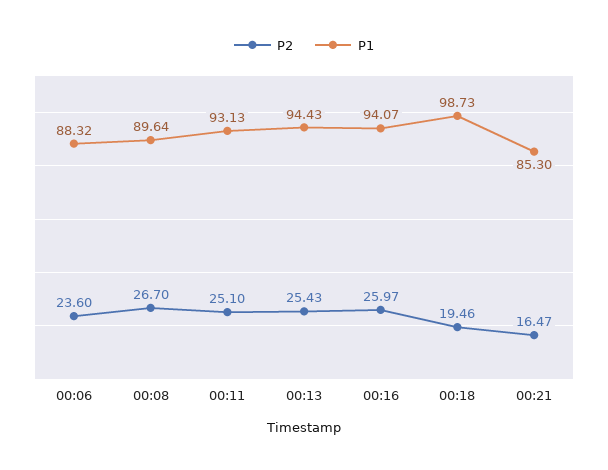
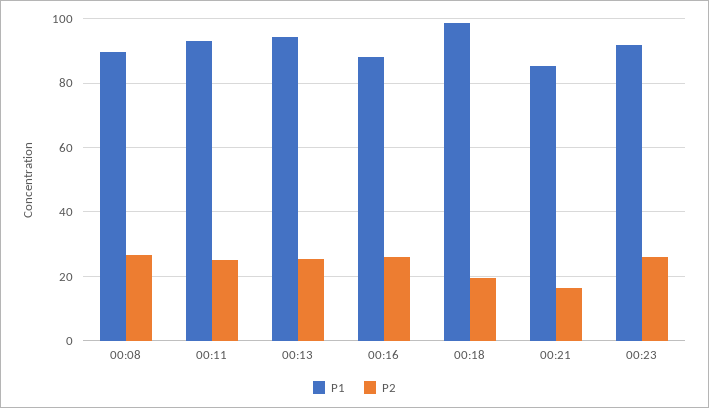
P2, 00:06: 23.6 -> none
P1, 00:06: 88.32 -> none
P1, 00:16: 94.07 -> 88
P1, 00:23: none -> 92
P2, 00:23: none -> 26

